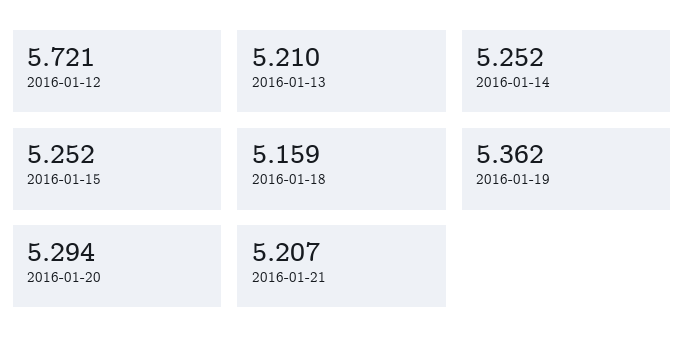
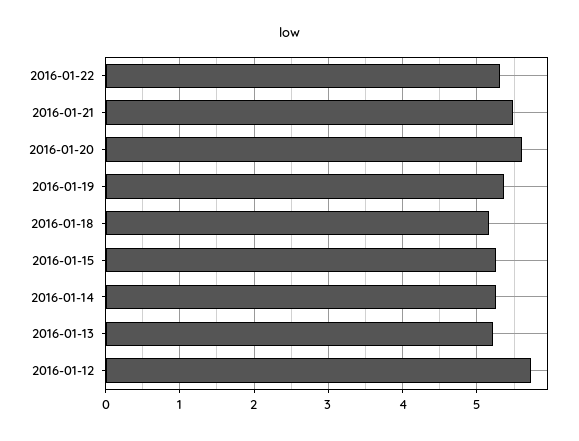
2016-01-20: 5.294 -> 5.6
2016-01-21: 5.207 -> 5.5
2016-01-22: none -> 5.3

